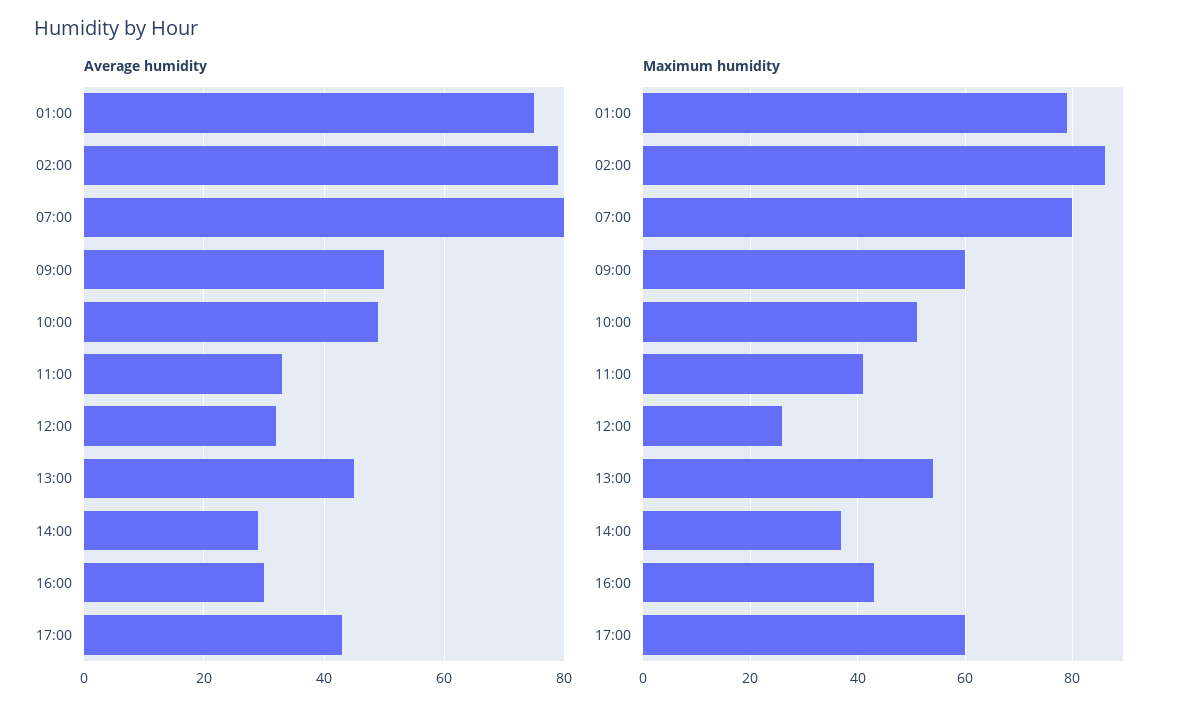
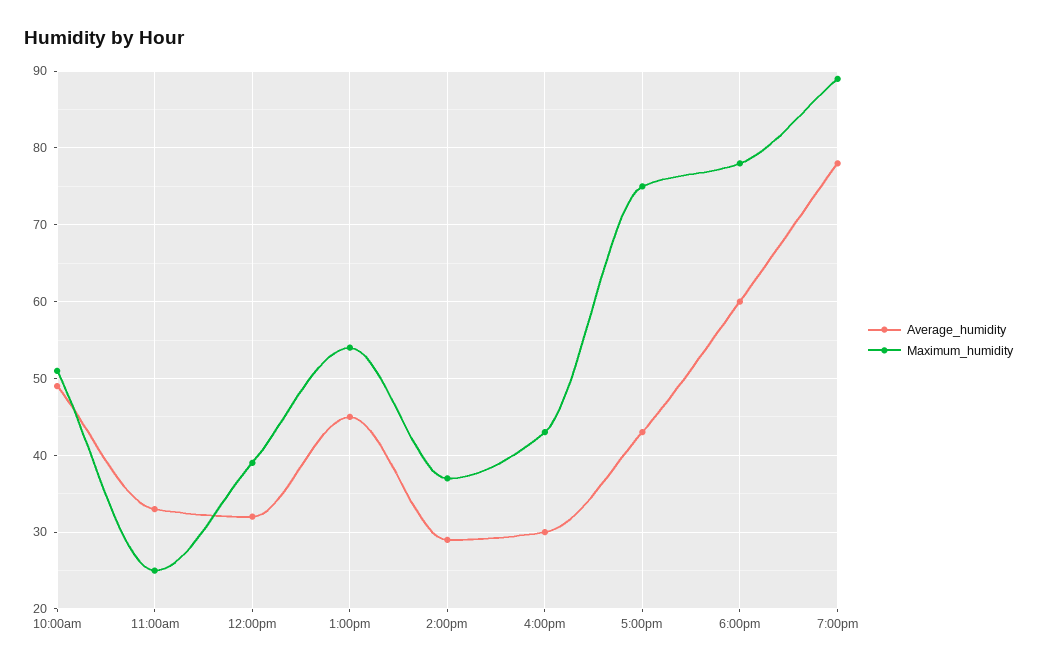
Average humidity, 01:00: 75 -> none
Average humidity, 02:00: 80 -> none
Average humidity, 07:00: 80 -> none
Average humidity, 09:00: 50 -> none
Maximum humidity, 01:00: 80 -> none
Maximum humidity, 02:00: 85 -> none
Maximum humidity, 07:00: 80 -> none
Maximum humidity, 09:00: 60 -> none
Maximum humidity, 11:00: 40 -> 25
Maximum humidity, 12:00: 25 -> 39
Maximum humidity, 17:00: 60 -> 75
Average humidity, 6:00pm: none -> 60
Maximum humidity, 6:00pm: none -> 78
Average humidity, 7:00pm: none -> 78
Maximum humidity, 7:00pm: none -> 89

